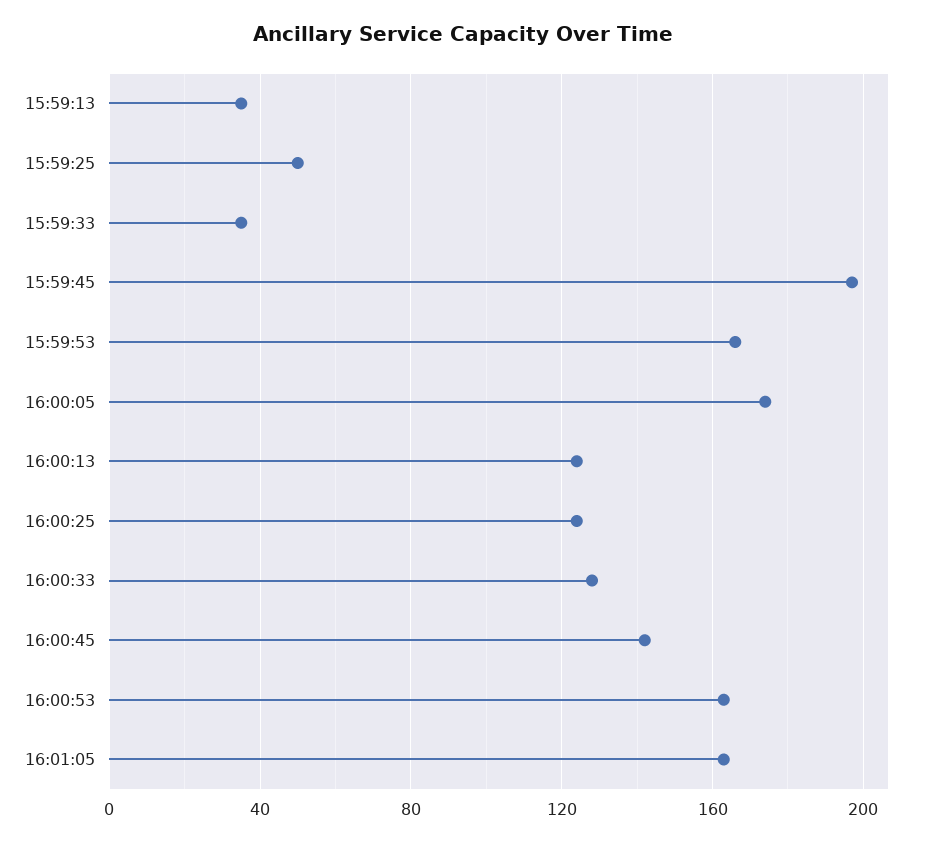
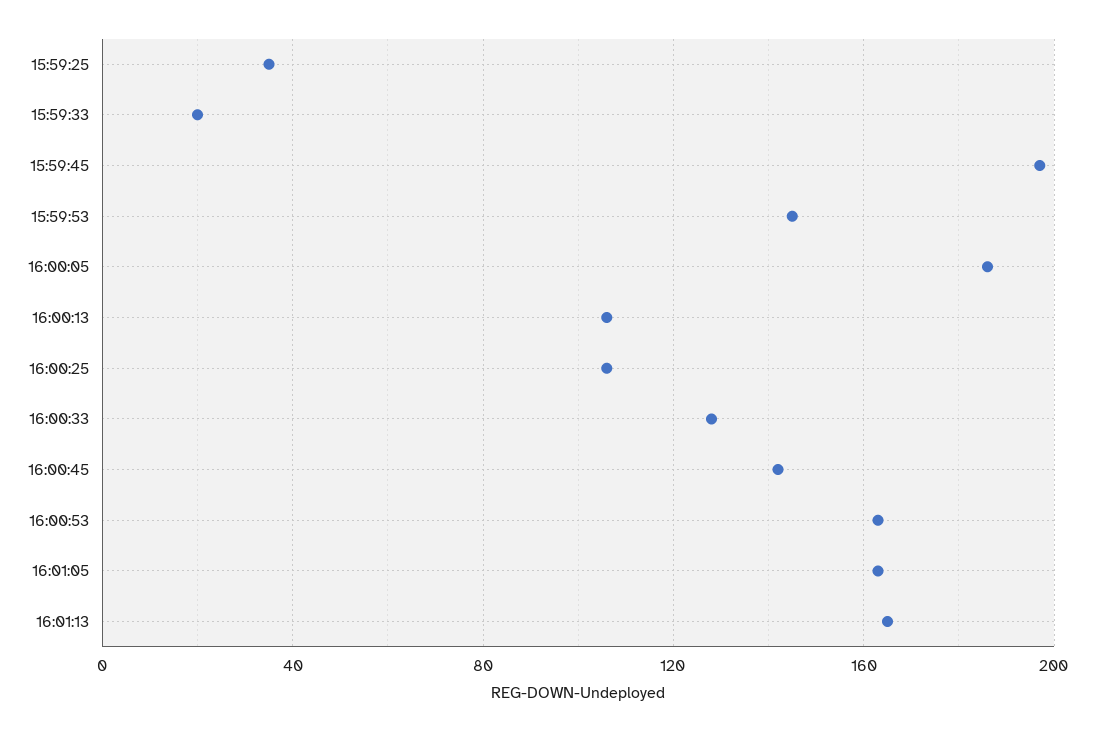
15:59:13: 35 -> none
15:59:25: 50 -> 35
15:59:33: 35 -> 20
15:59:53: 165 -> 145
16:00:05: 175 -> 185
16:00:13: 125 -> 105
16:00:25: 125 -> 105
16:01:13: none -> 165

